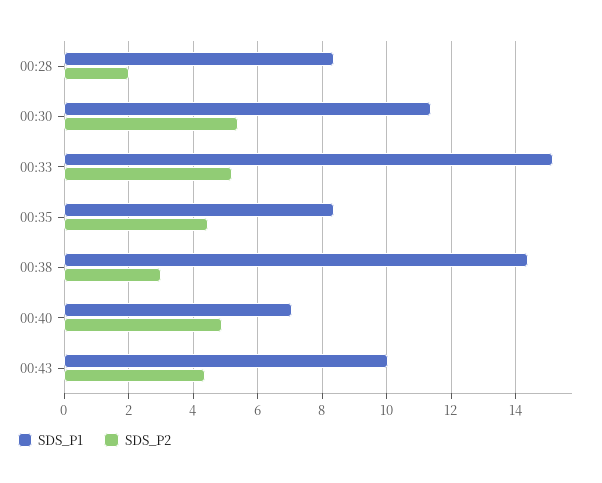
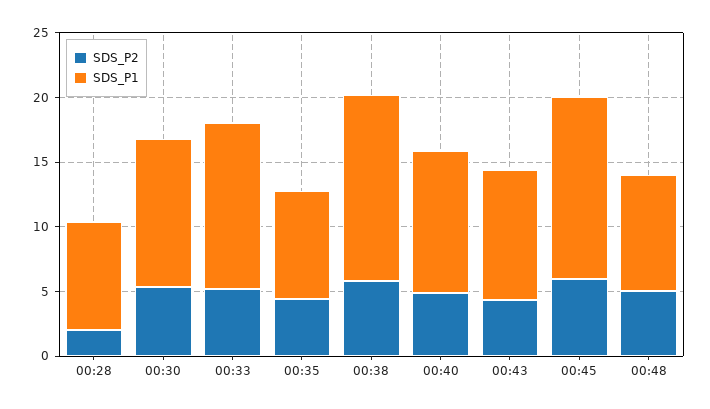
SDS_P1, 00:33: 15.2 -> 13
SDS_P2, 00:38: 3 -> 6
SDS_P1, 00:40: 7 -> 11
SDS_P2, 00:45: none -> 6
SDS_P1, 00:45: none -> 14
SDS_P2, 00:48: none -> 5
SDS_P1, 00:48: none -> 9

